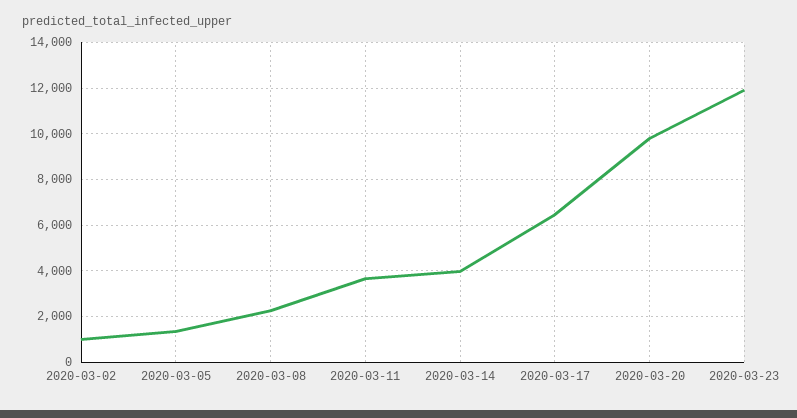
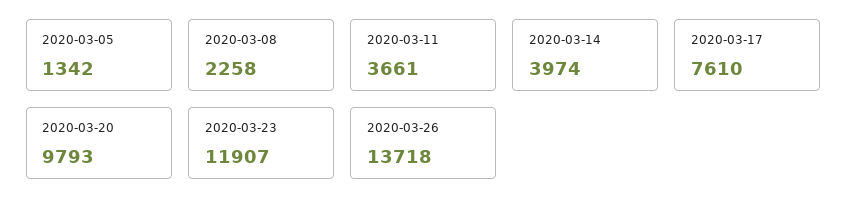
2020-03-02: 1000 -> none
2020-03-17: 6500 -> 7610
2020-03-26: none -> 13718

